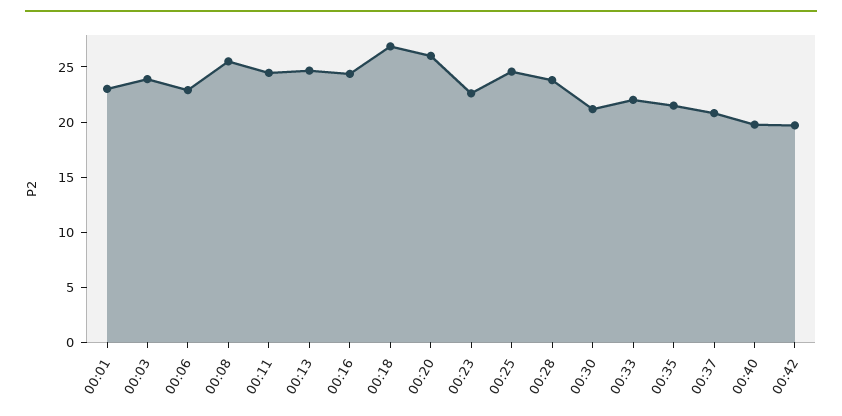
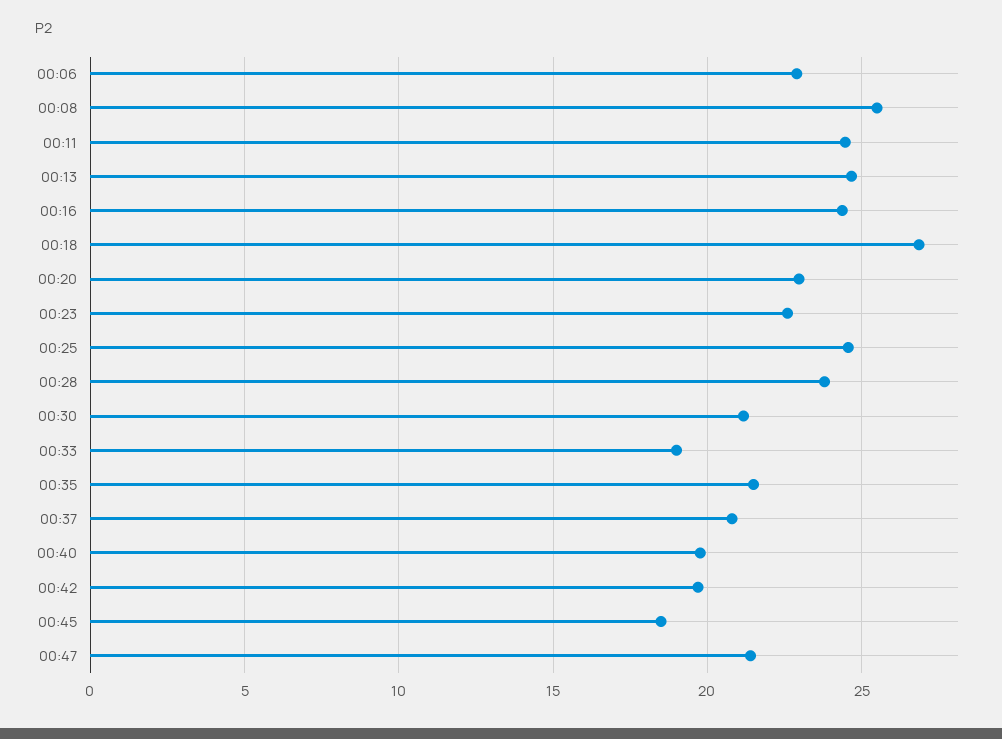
00:01: 23 -> none
00:03: 24 -> none
00:20: 26 -> 23
00:33: 22 -> 19
00:45: none -> 18.5
00:47: none -> 21.5

